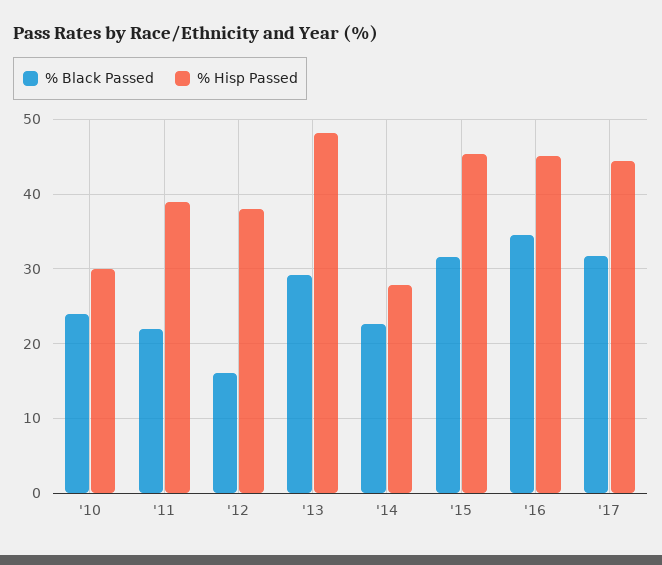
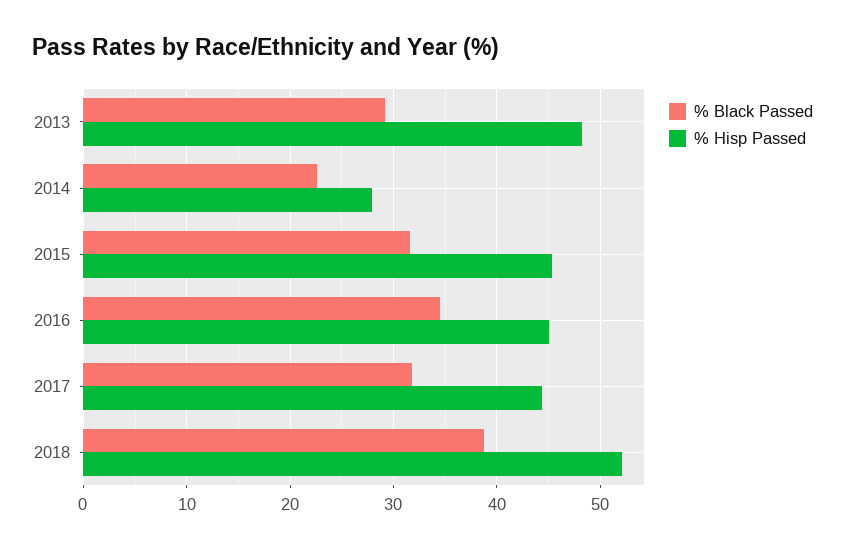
% Black Passed, '10: 24 -> none
% Hisp Passed, '10: 30 -> none
% Black Passed, '11: 22 -> none
% Hisp Passed, '11: 39 -> none
% Black Passed, '12: 16 -> none
% Hisp Passed, '12: 38 -> none
% Black Passed, 2018: none -> 39
% Hisp Passed, 2018: none -> 52

